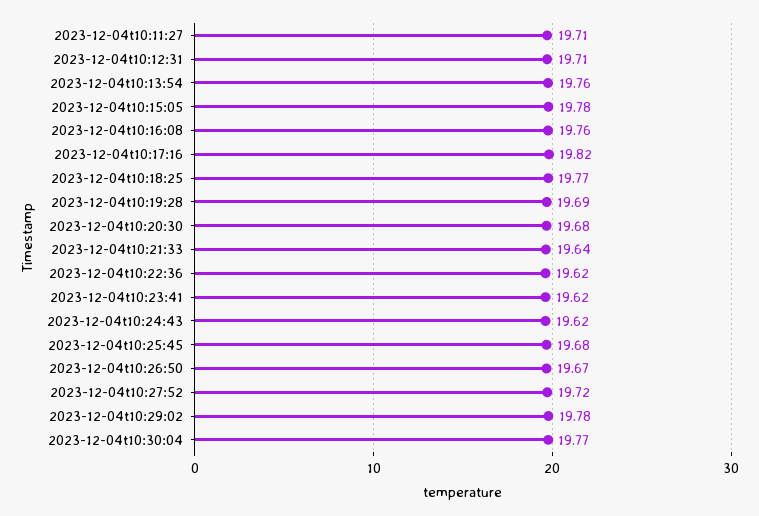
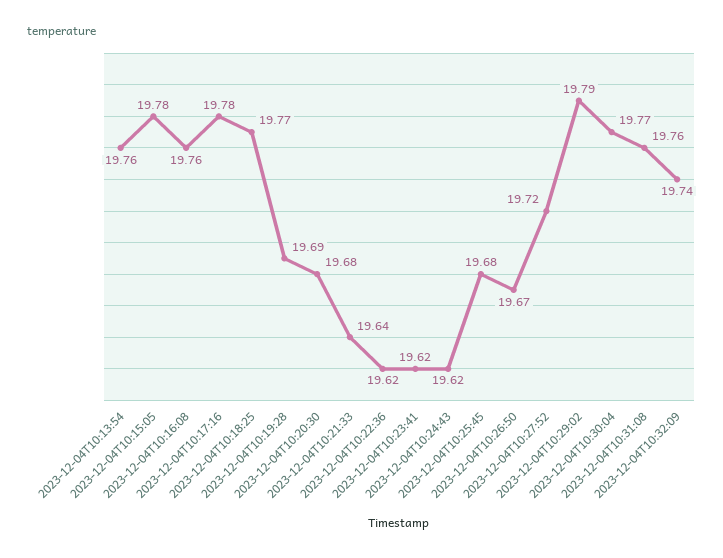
2023-12-04t10:11:27: 19.71 -> none
2023-12-04t10:12:31: 19.71 -> none
2023-12-04t10:17:16: 19.82 -> 19.78
2023-12-04t10:29:02: 19.78 -> 19.79
2023-12-04T10:31:08: none -> 19.76
2023-12-04T10:32:09: none -> 19.74

